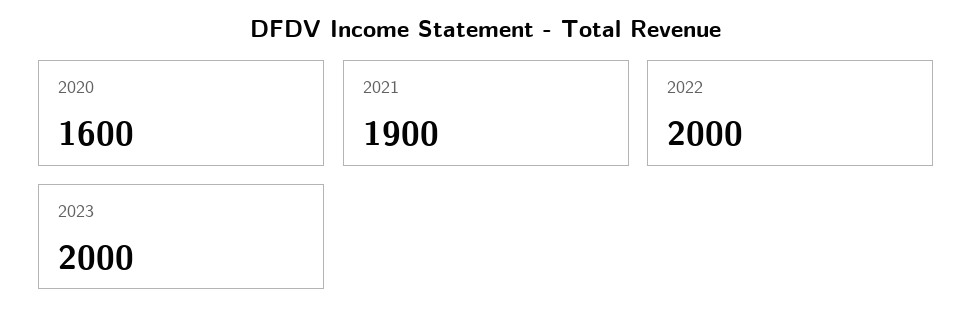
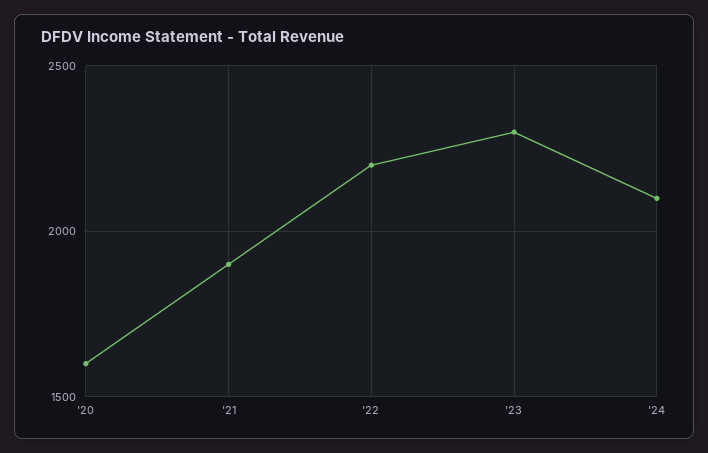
2022: 2000 -> 2200
2023: 2000 -> 2300
'24: none -> 2100

